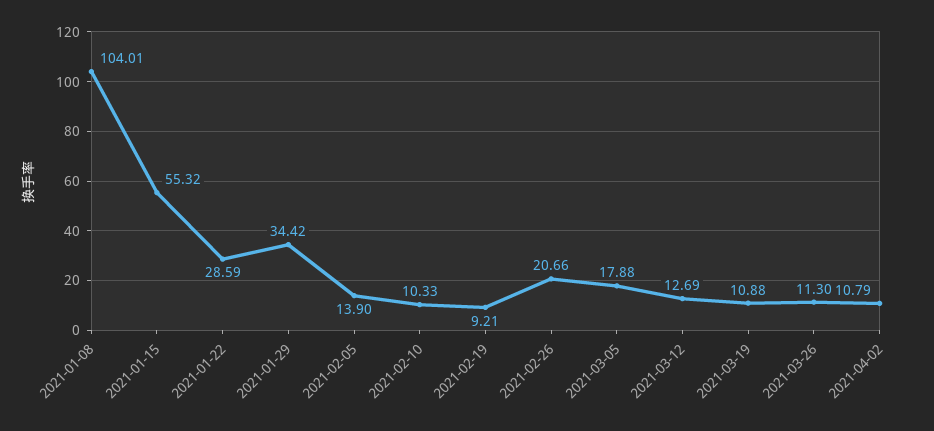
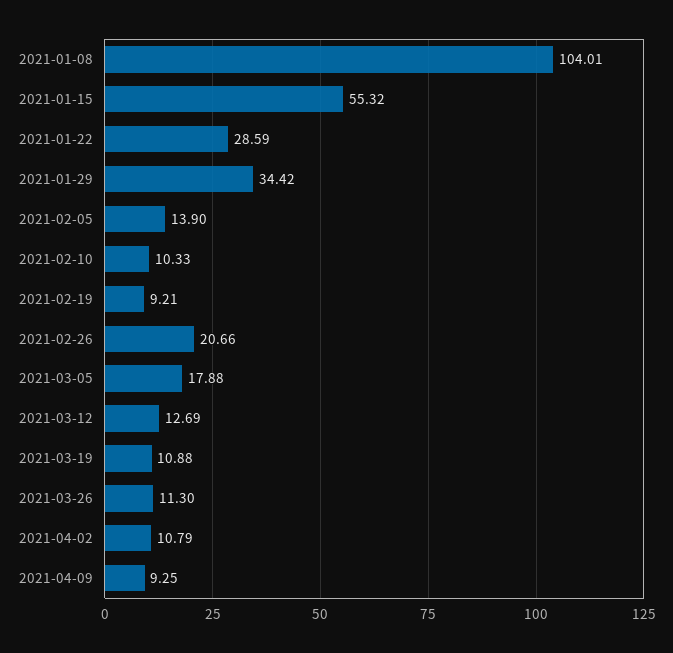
2021-04-09: none -> 9.25

